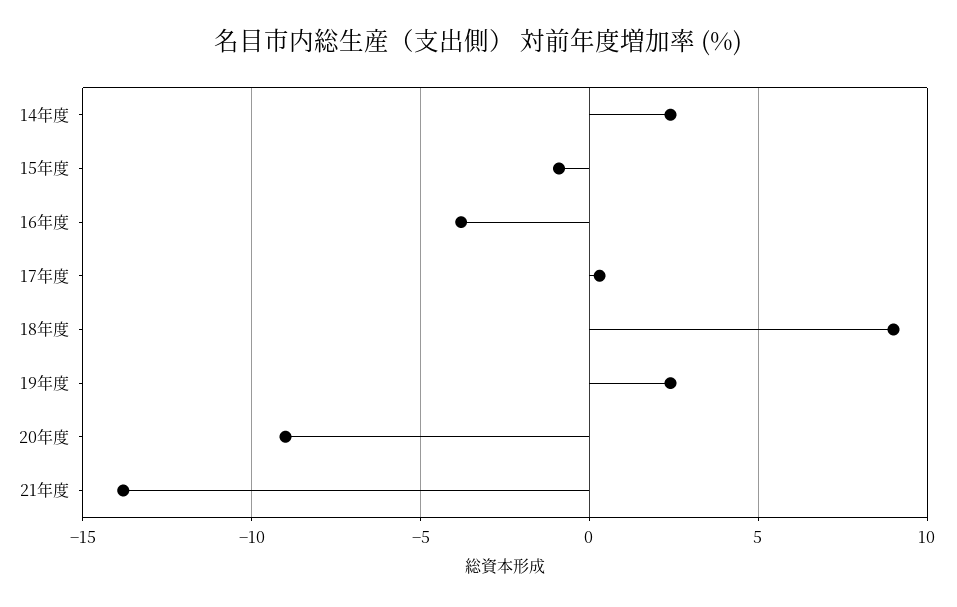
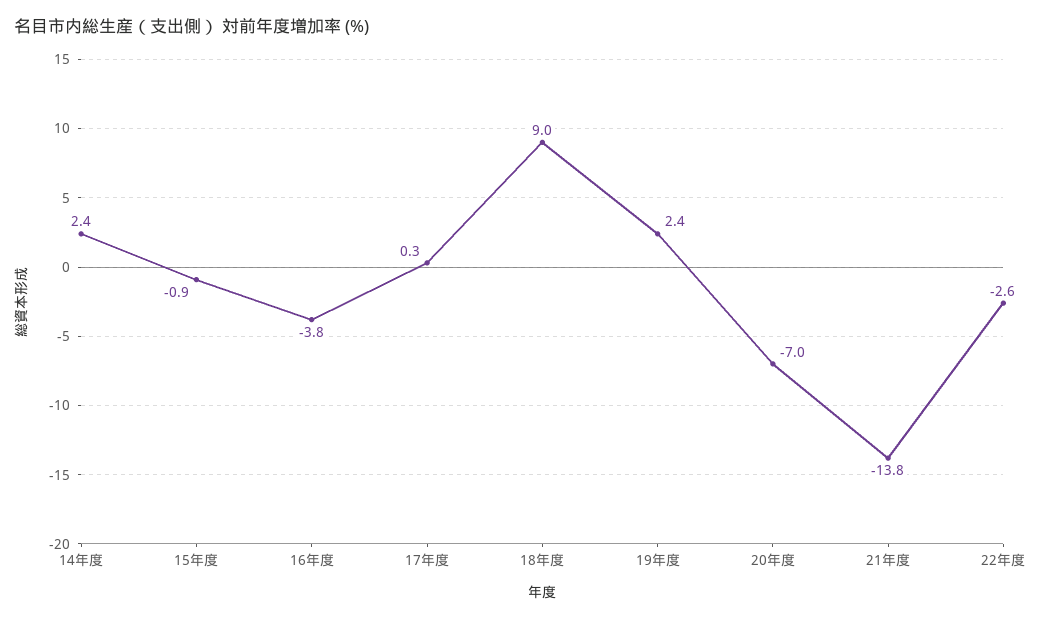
20年度: -9 -> -7
22年度: none -> -2.6

